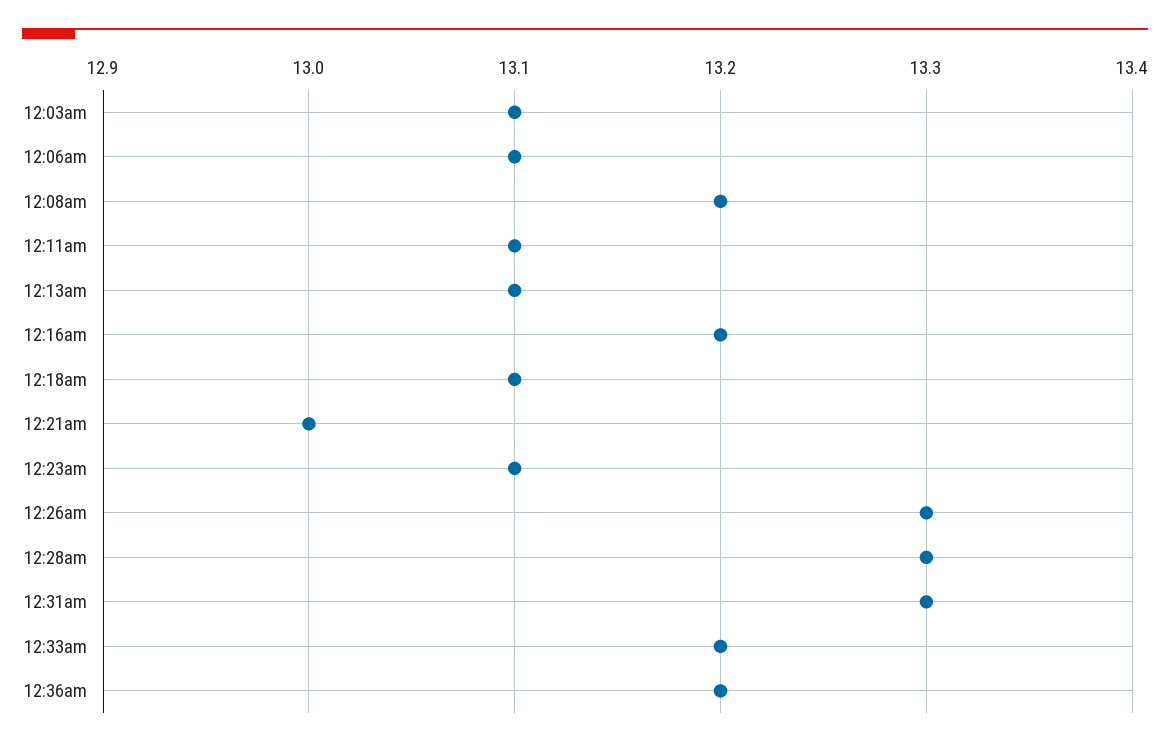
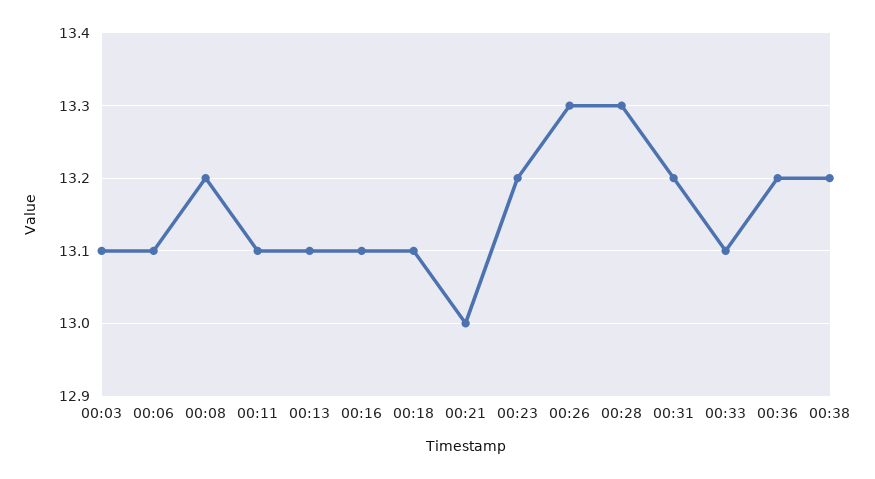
12:16am: 13.2 -> 13.1
12:23am: 13.1 -> 13.2
12:31am: 13.3 -> 13.2
12:33am: 13.2 -> 13.1
00:38: none -> 13.2

